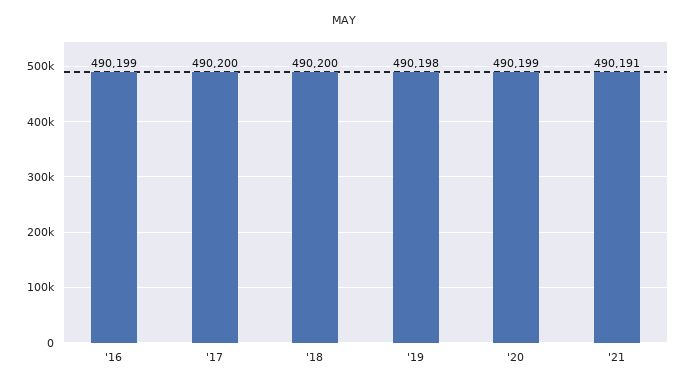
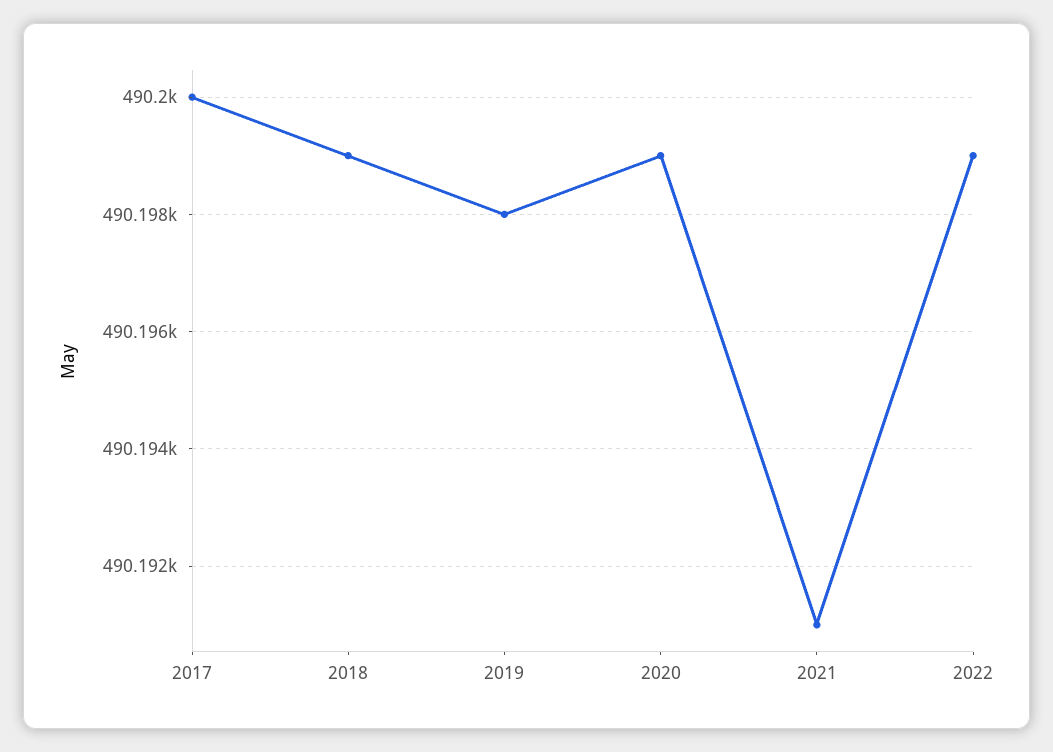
'16: 490199 -> none
'18: 490200 -> 490199
2022: none -> 490199

